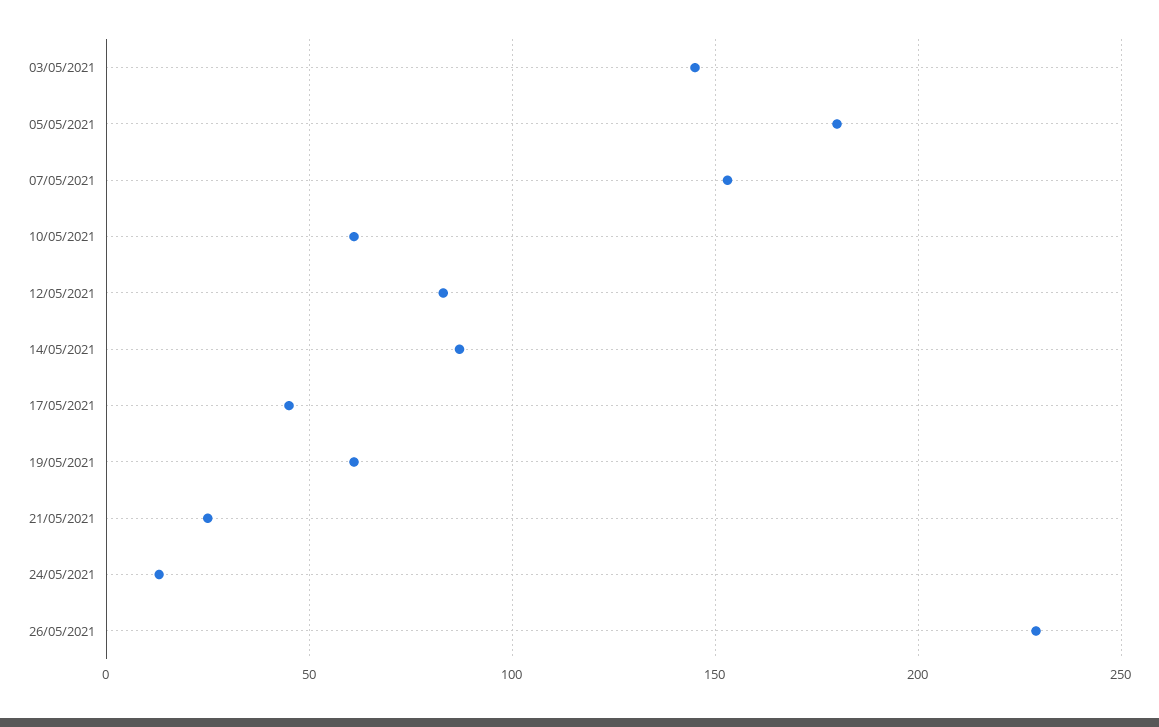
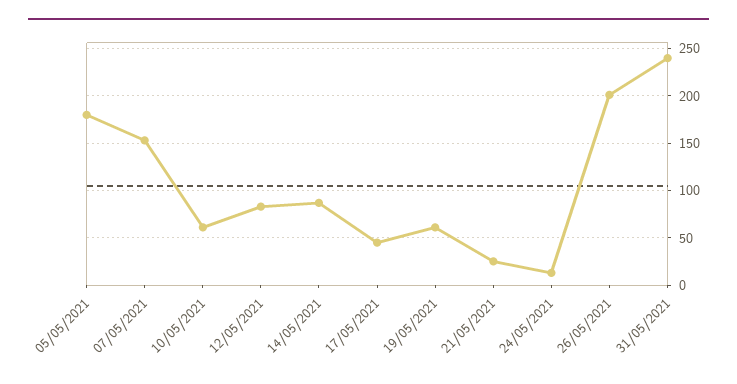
03/05/2021: 145 -> none
26/05/2021: 230 -> 200
31/05/2021: none -> 240

